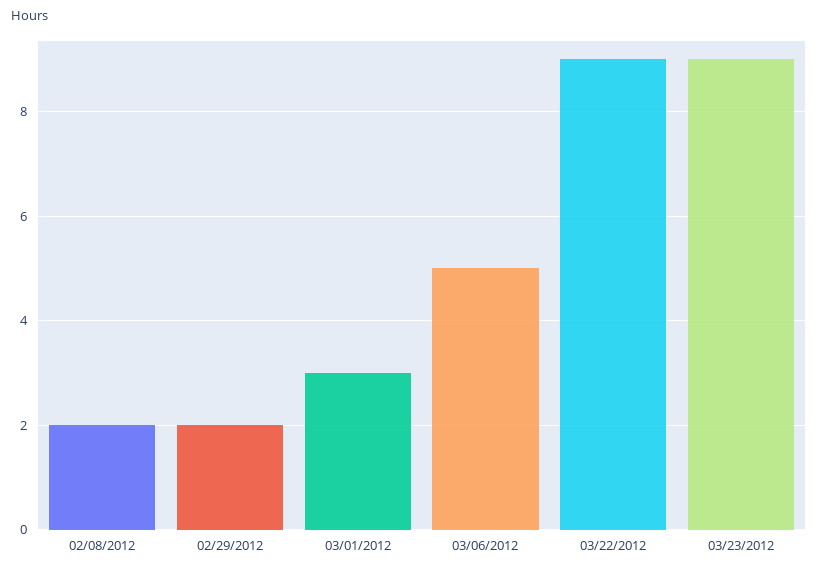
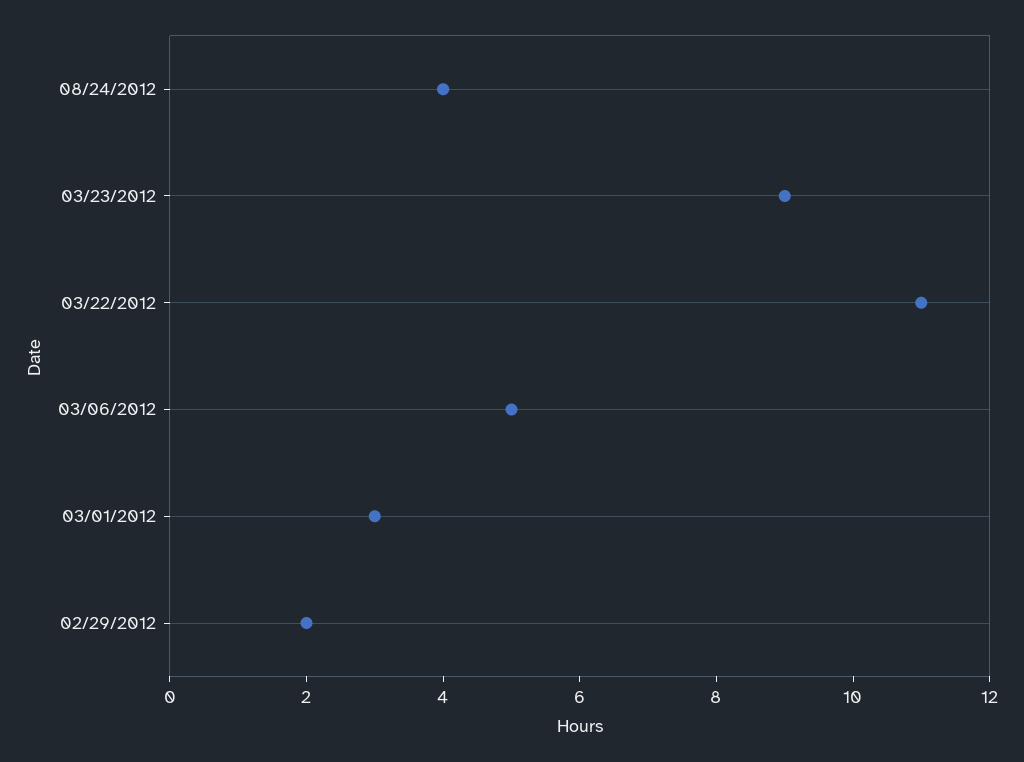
02/08/2012: 2 -> none
03/22/2012: 9 -> 11
08/24/2012: none -> 4

